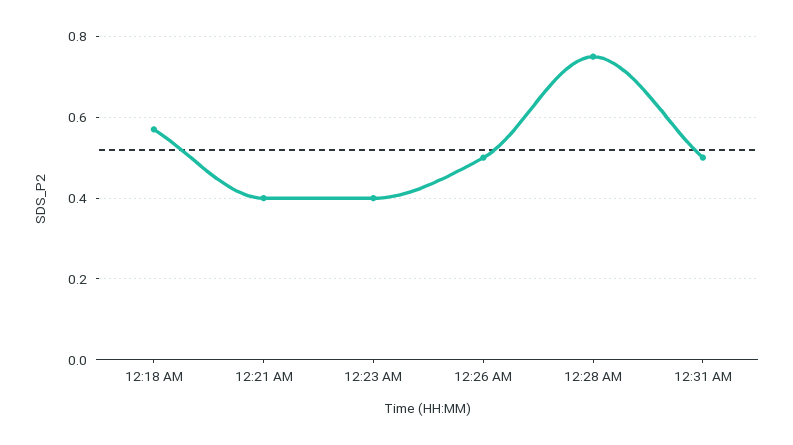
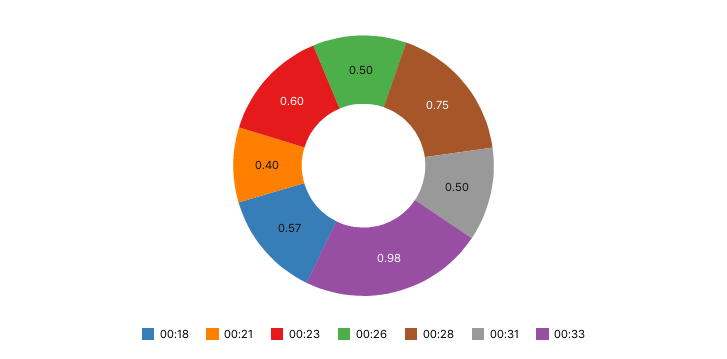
12:23 AM: 0.4 -> 0.6
00:33: none -> 0.98

